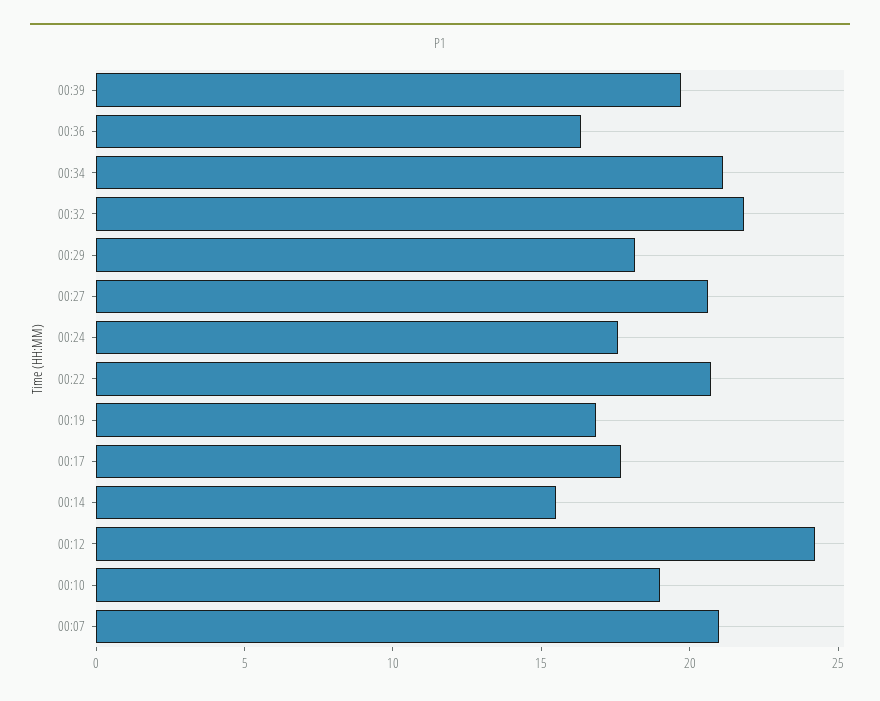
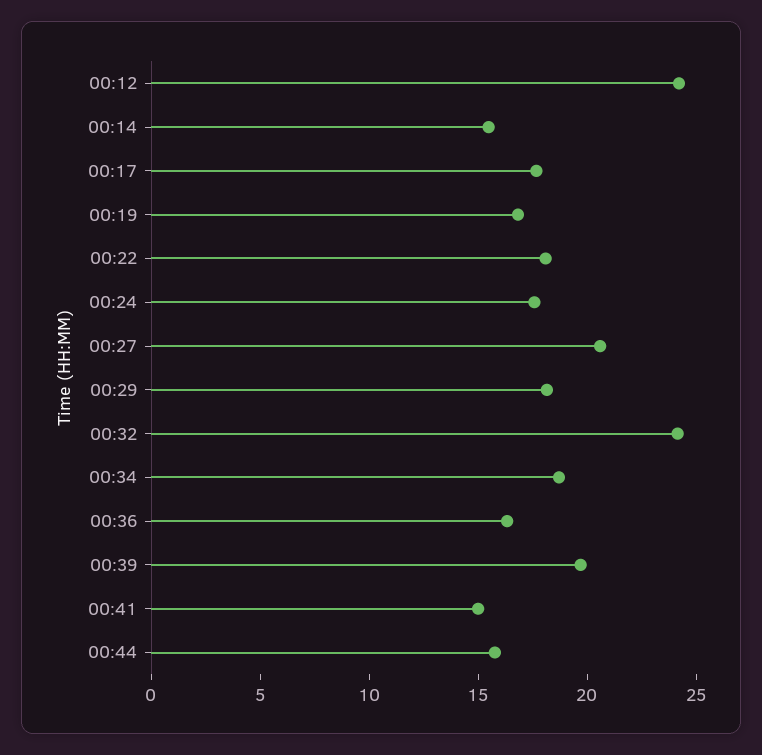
00:34: 21 -> 19
00:32: 22 -> 24
00:22: 21 -> 18
00:10: 19 -> none
00:07: 21 -> none
00:41: none -> 15
00:44: none -> 16

